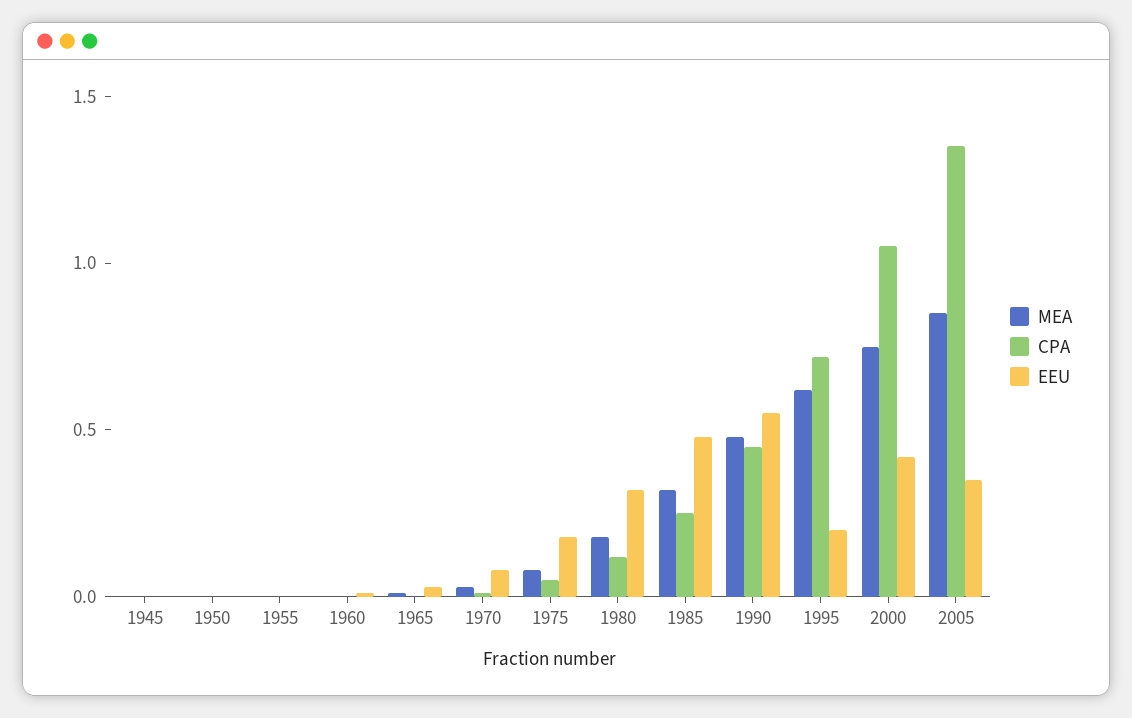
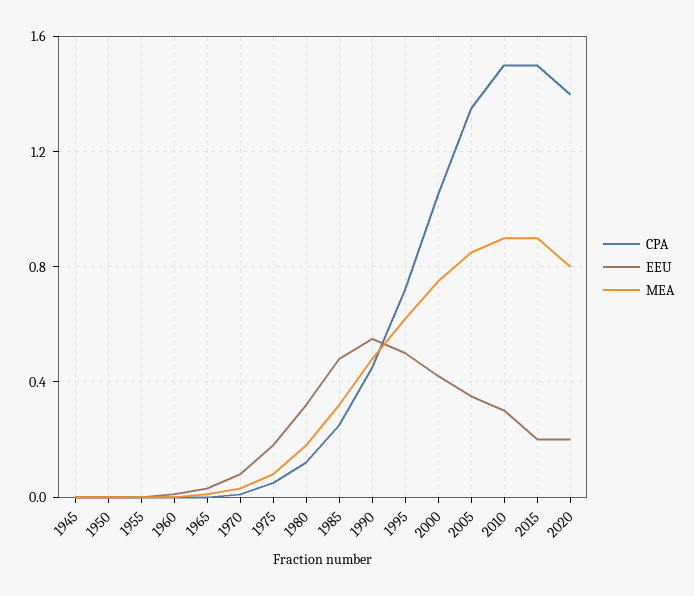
EEU, 1995: 0.2 -> 0.5
CPA, 2010: none -> 1.5
EEU, 2010: none -> 0.3
MEA, 2010: none -> 0.9
CPA, 2015: none -> 1.5
EEU, 2015: none -> 0.2
MEA, 2015: none -> 0.9
CPA, 2020: none -> 1.4
EEU, 2020: none -> 0.2
MEA, 2020: none -> 0.8

